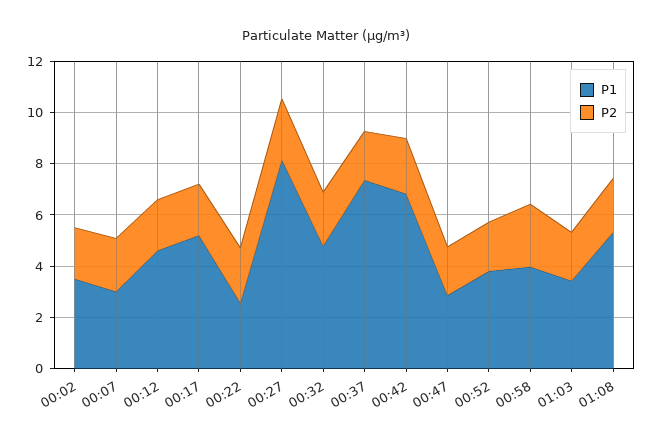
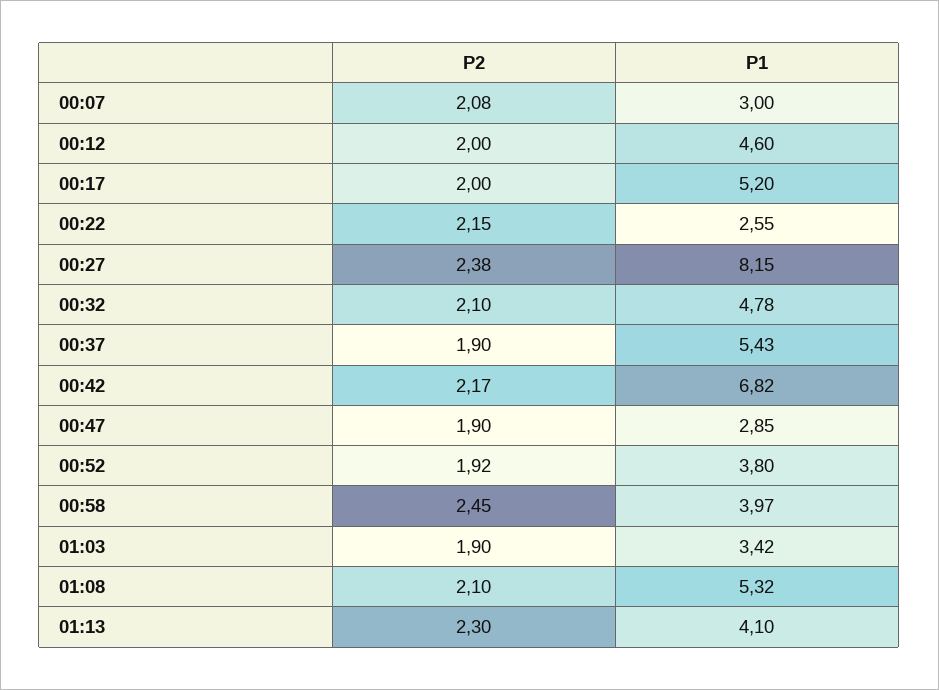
P1, 00:02: 3.5 -> none
P2, 00:02: 2 -> none
P1, 00:37: 7.5 -> 5.43
P2, 01:13: none -> 2.3
P1, 01:13: none -> 4.1

